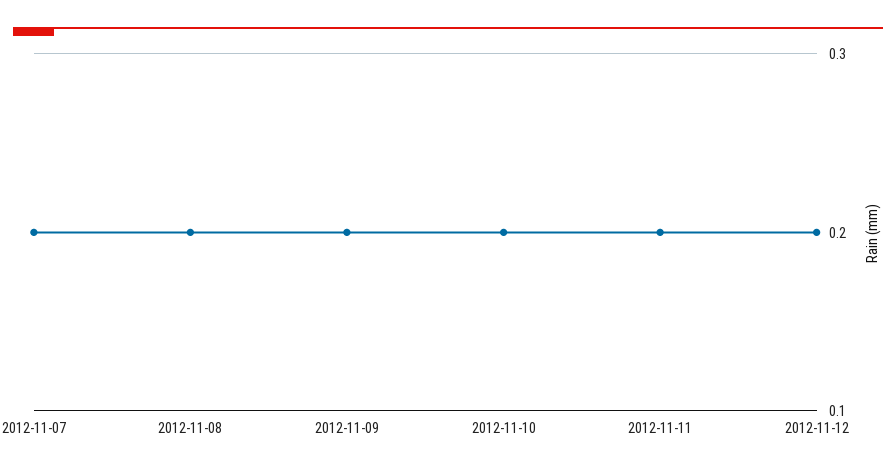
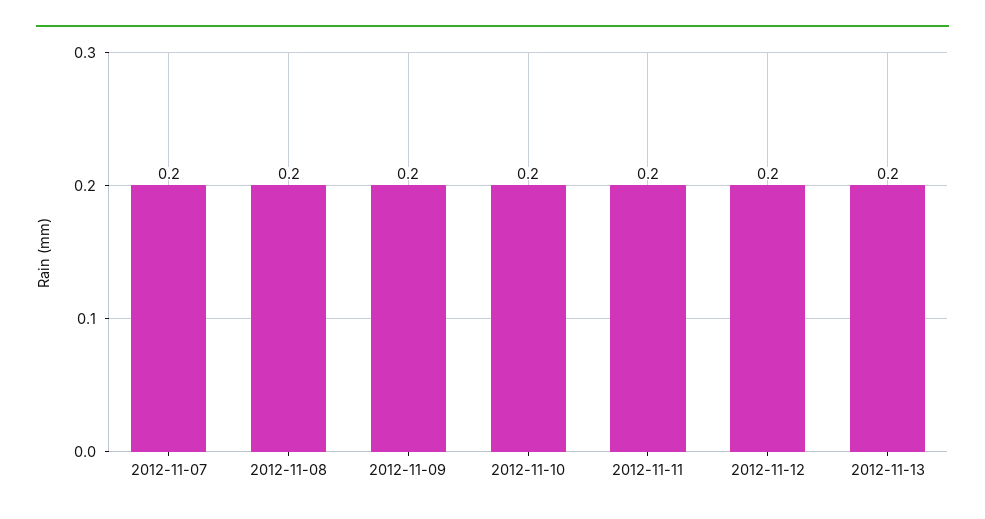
2012-11-13: none -> 0.2

